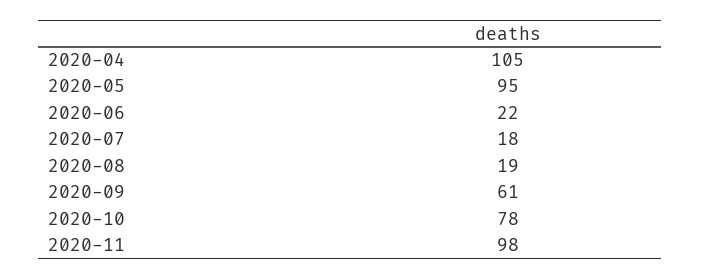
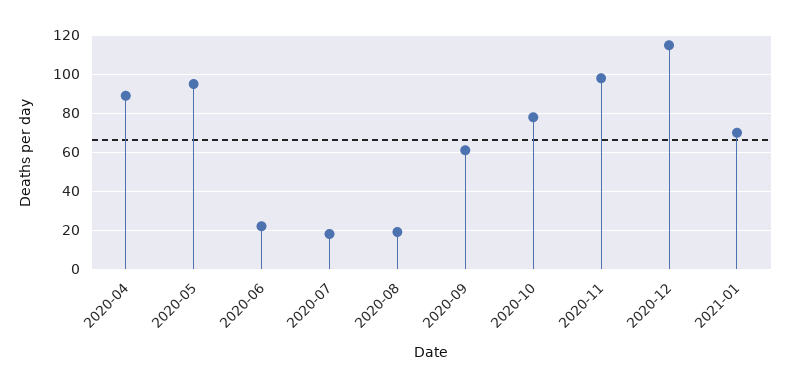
2020-04: 105 -> 90
2020-12: none -> 115
2021-01: none -> 70

